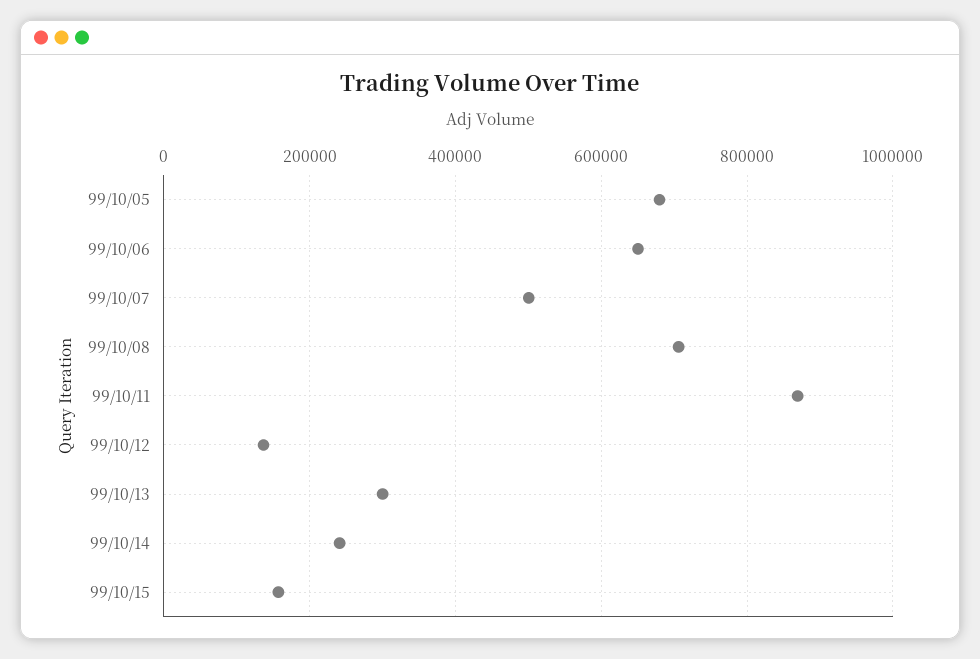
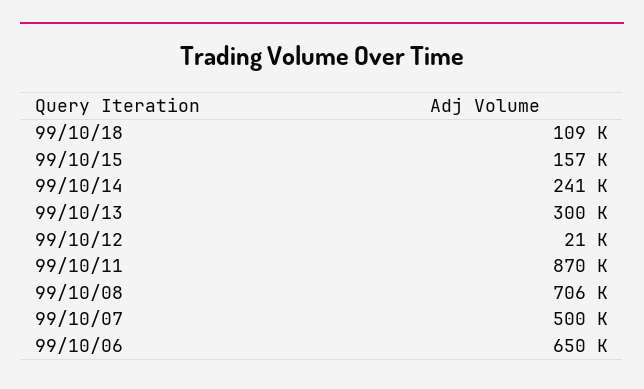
99/10/05: 680000 -> none
99/10/12: 140000 -> 21000
99/10/18: none -> 109000

